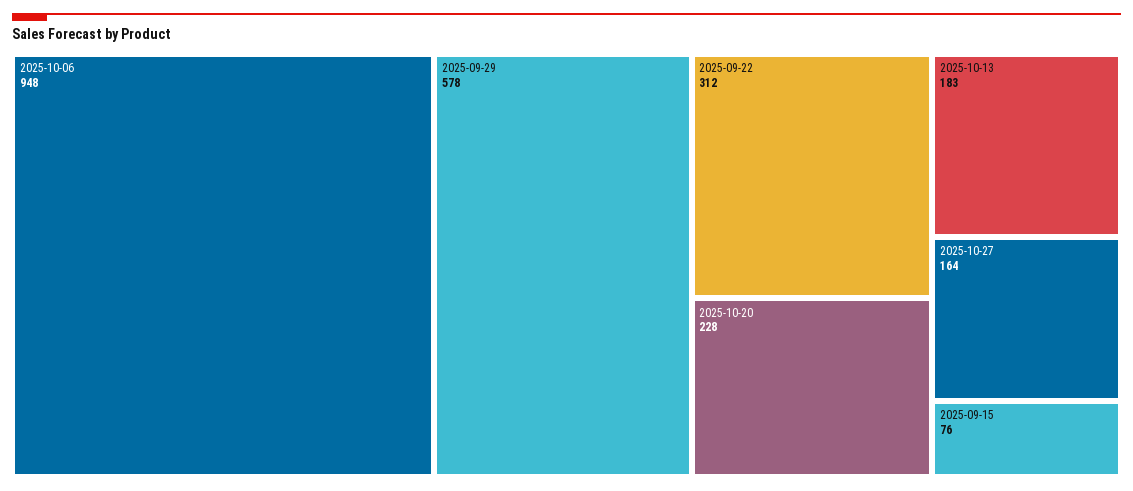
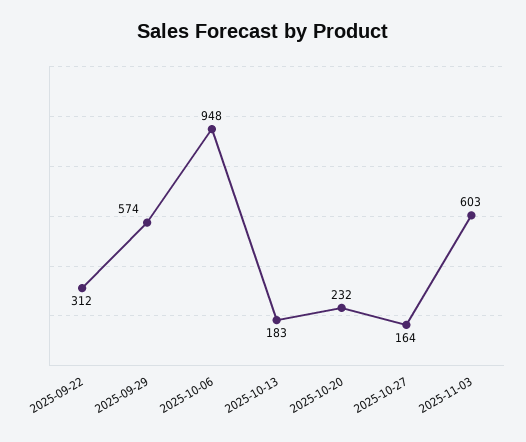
2025-09-29: 578 -> 574
2025-10-20: 228 -> 232
2025-09-15: 76 -> none
2025-11-03: none -> 603

